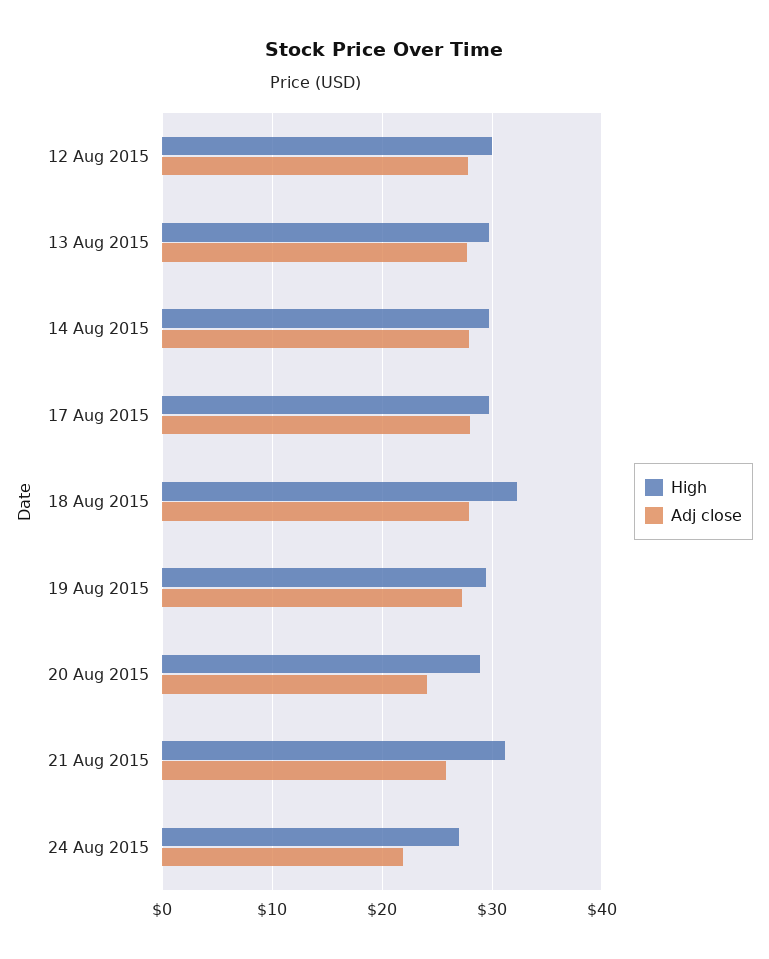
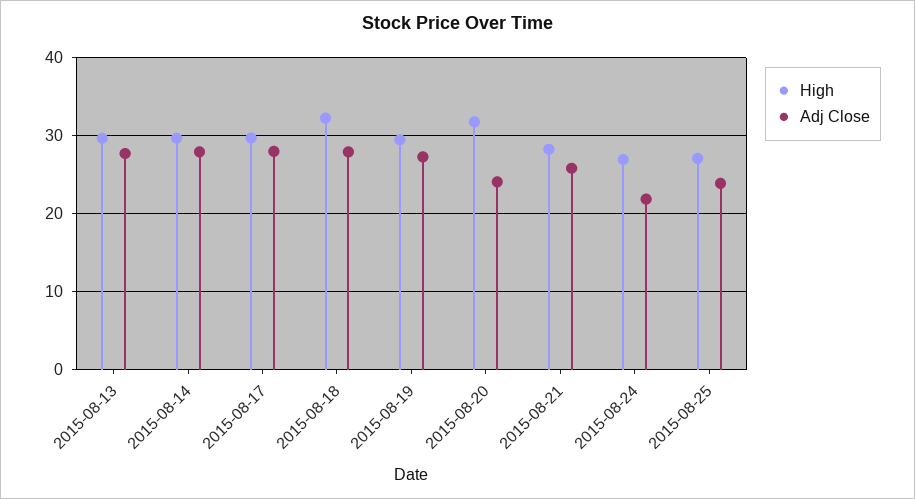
High, 12 Aug 2015: 30 -> none
Adj close, 12 Aug 2015: 28 -> none
High, 20 Aug 2015: 29 -> 32
High, 21 Aug 2015: 31 -> 28
High, 2015-08-25: none -> 27
Adj close, 2015-08-25: none -> 24

